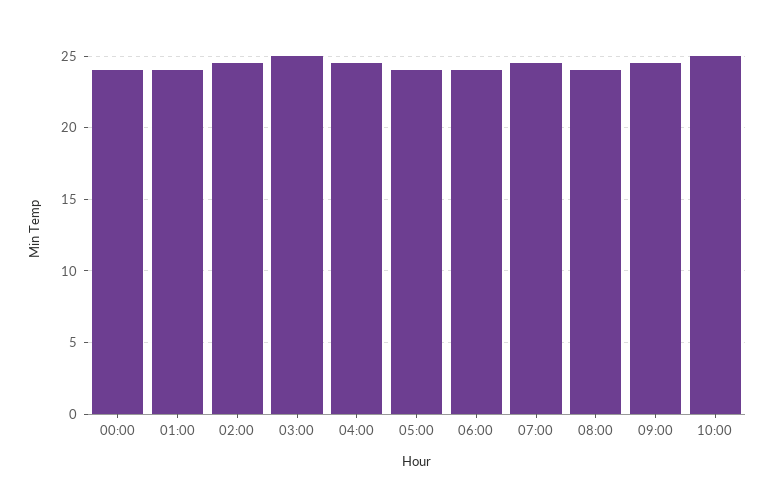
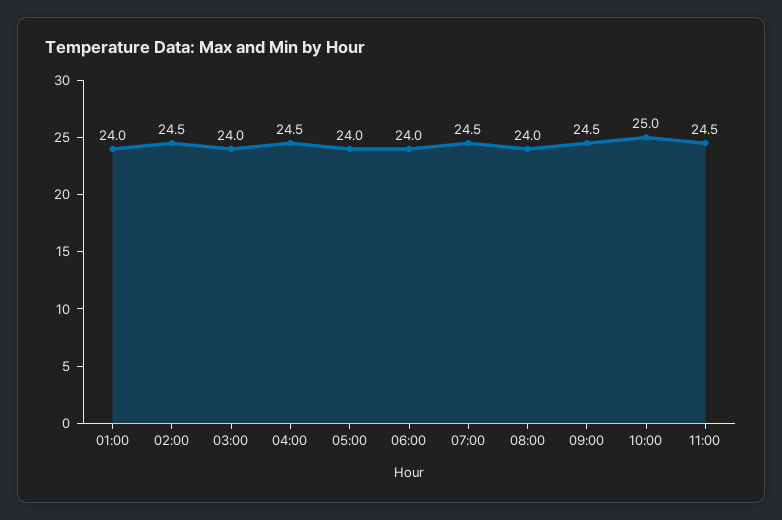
00:00: 24 -> none
03:00: 25 -> 24
11:00: none -> 24.5

